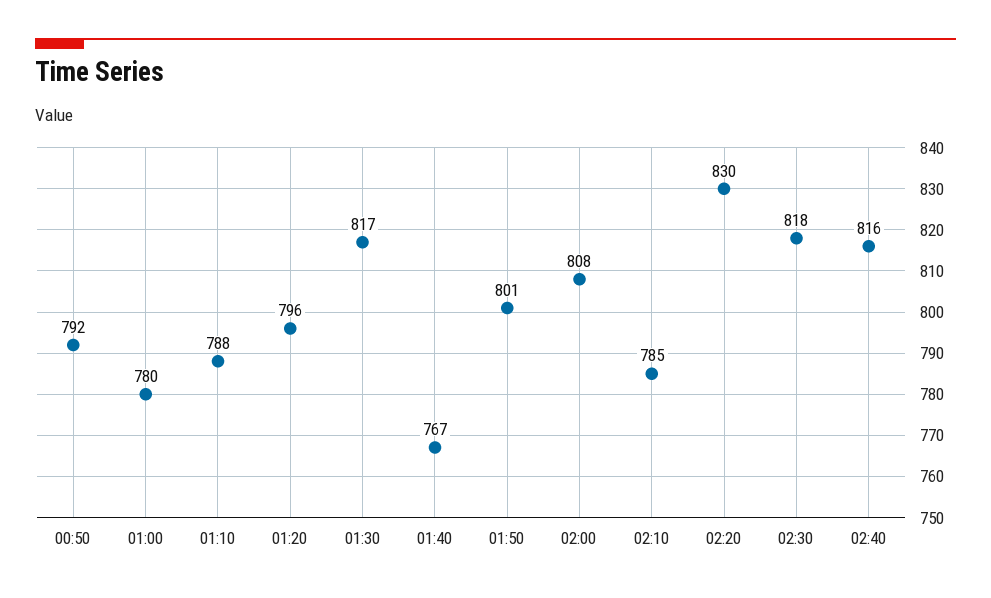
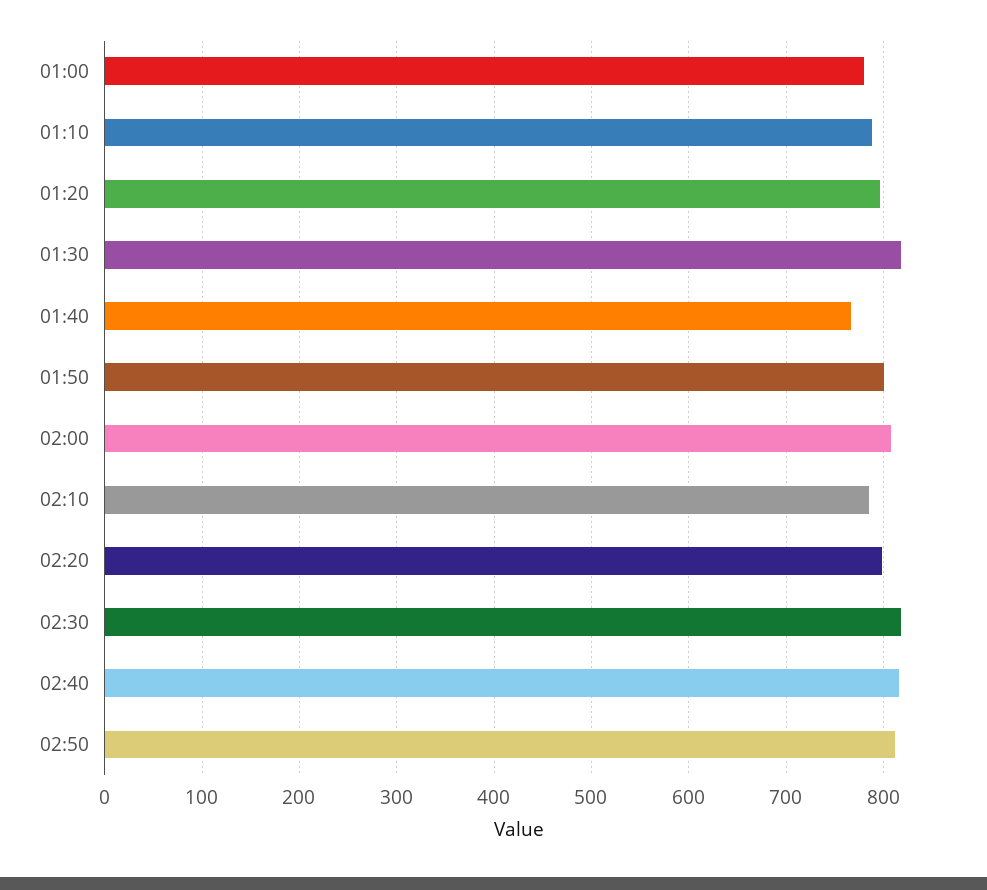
00:50: 792 -> none
02:20: 830 -> 800
02:50: none -> 810

